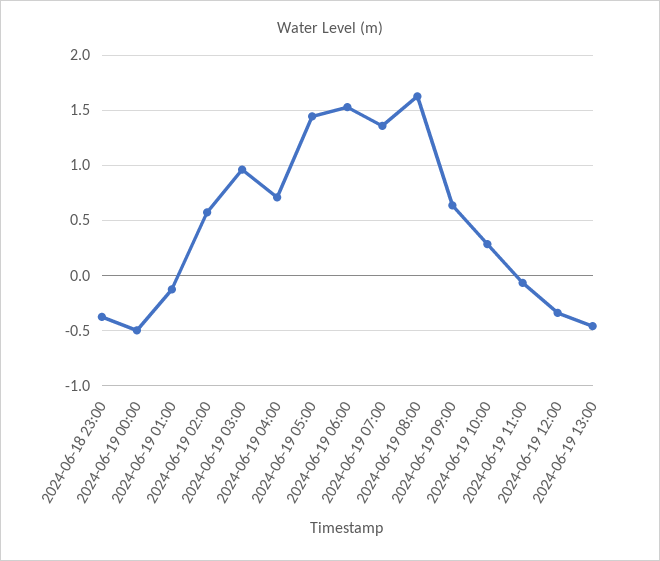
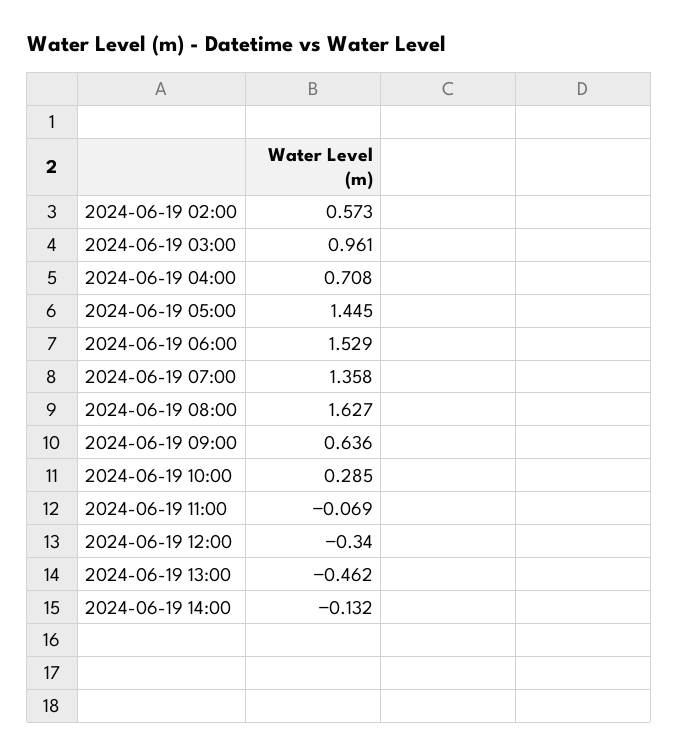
2024-06-18 23:00: -0.4 -> none
2024-06-19 00:00: -0.5 -> none
2024-06-19 01:00: -0.1 -> none
2024-06-19 14:00: none -> -0.132

